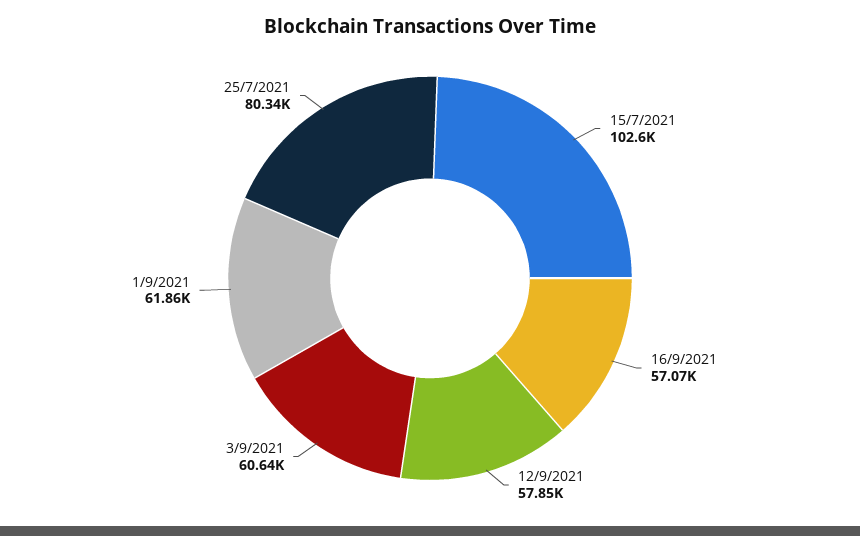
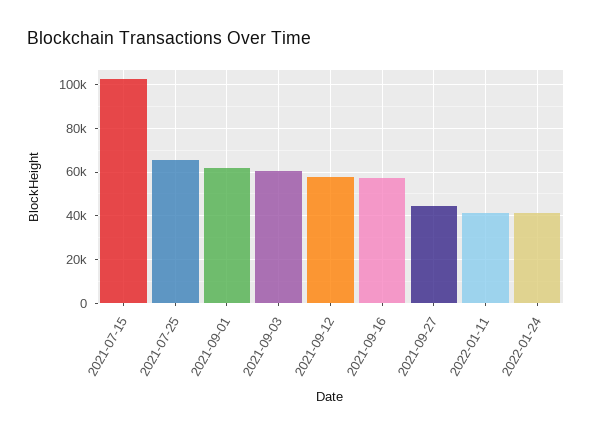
25/7/2021: 80340 -> 65000
2021-09-27: none -> 45000
2022-01-11: none -> 40000
2022-01-24: none -> 40000

